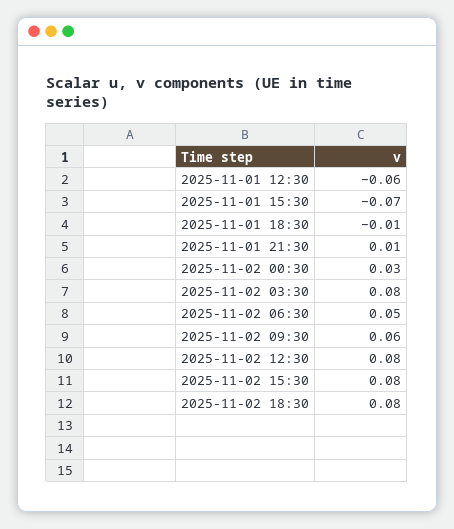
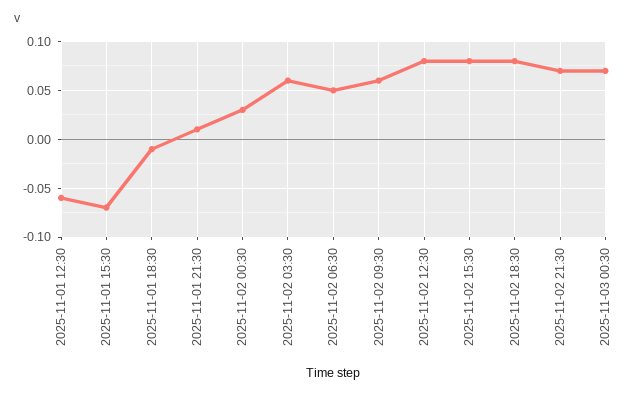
2025-11-02 03:30: 0.08 -> 0.06
2025-11-02 21:30: none -> 0.07
2025-11-03 00:30: none -> 0.07

